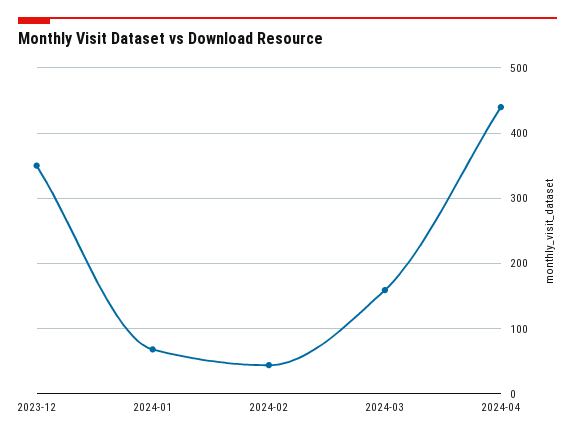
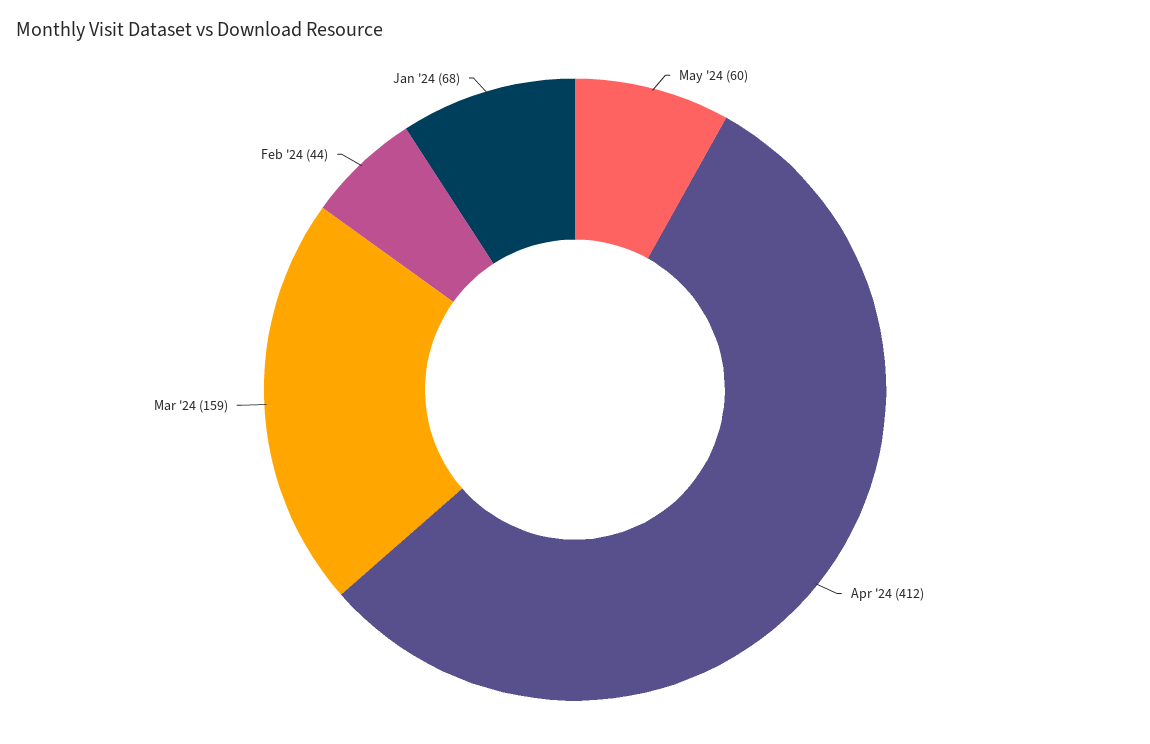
2023-12: 350 -> none
2024-04: 440 -> 412
May '24: none -> 60

